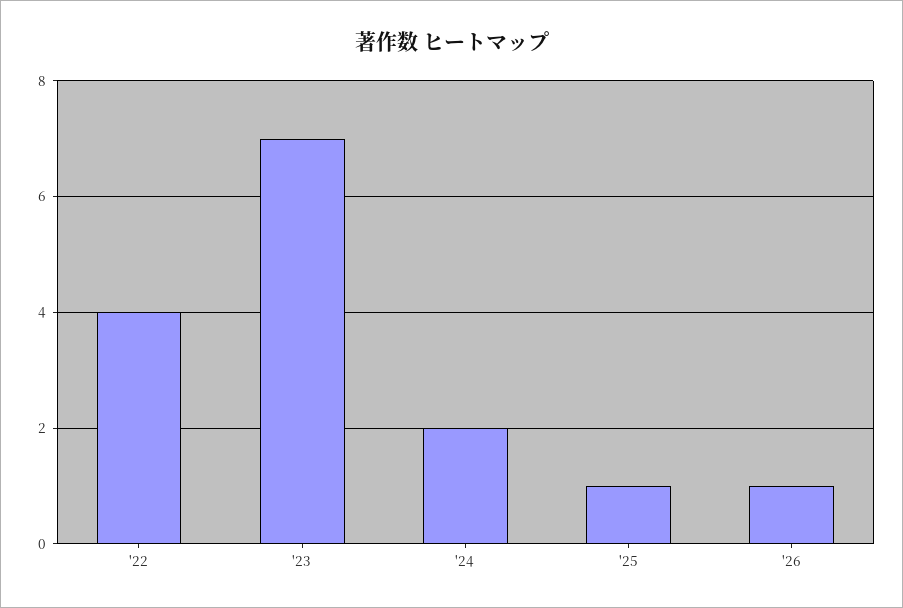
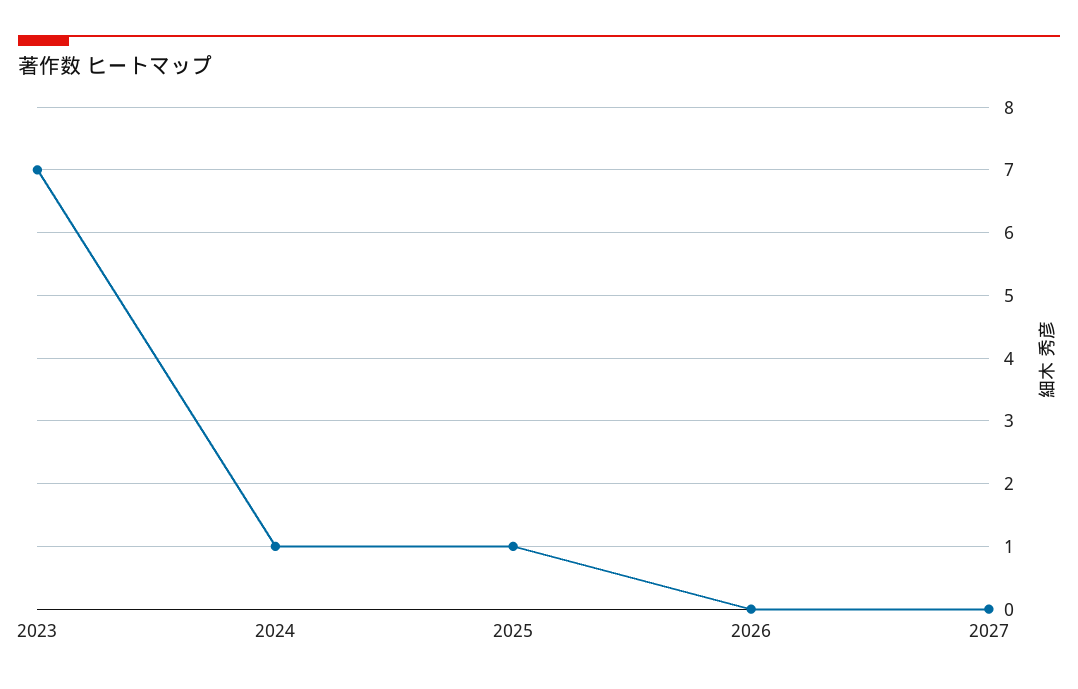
'22: 4 -> none
'24: 2 -> 1
'26: 1 -> 0
2027: none -> 0

